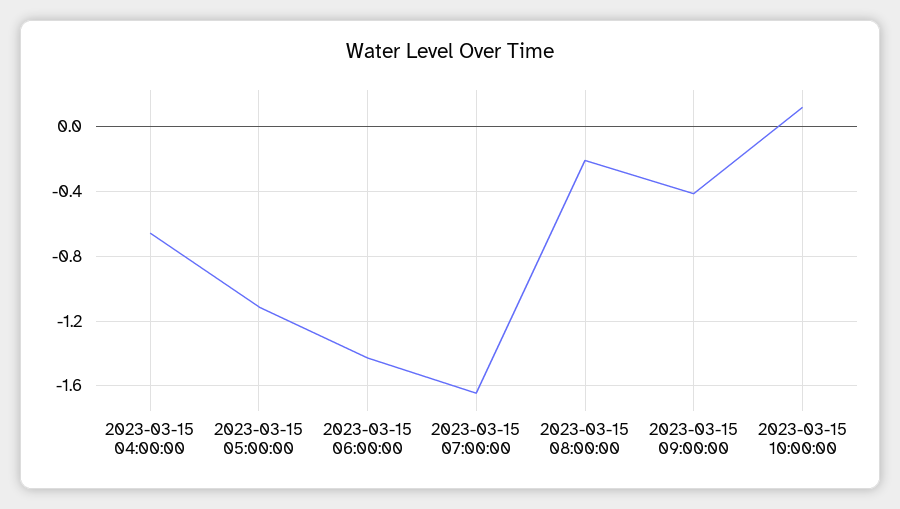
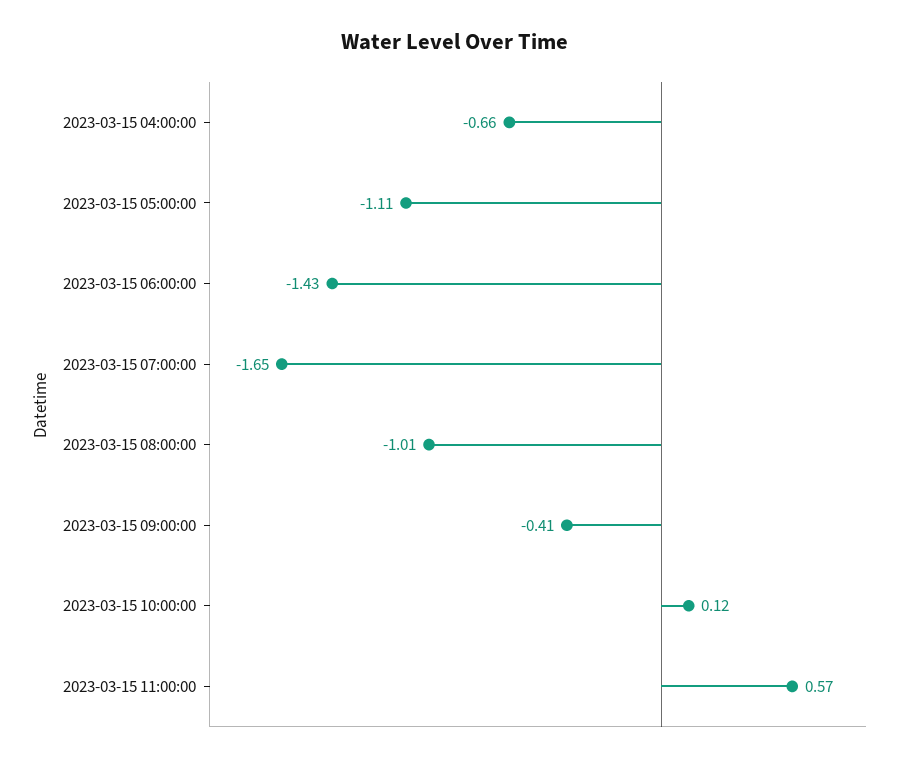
2023-03-15 08:00:00: -0.2 -> -1.01
2023-03-15 11:00:00: none -> 0.57

